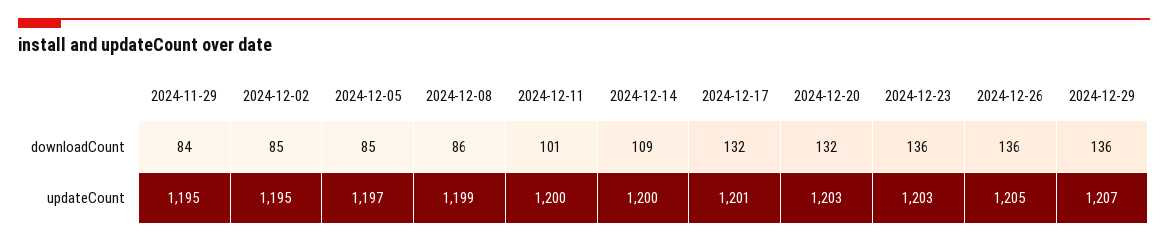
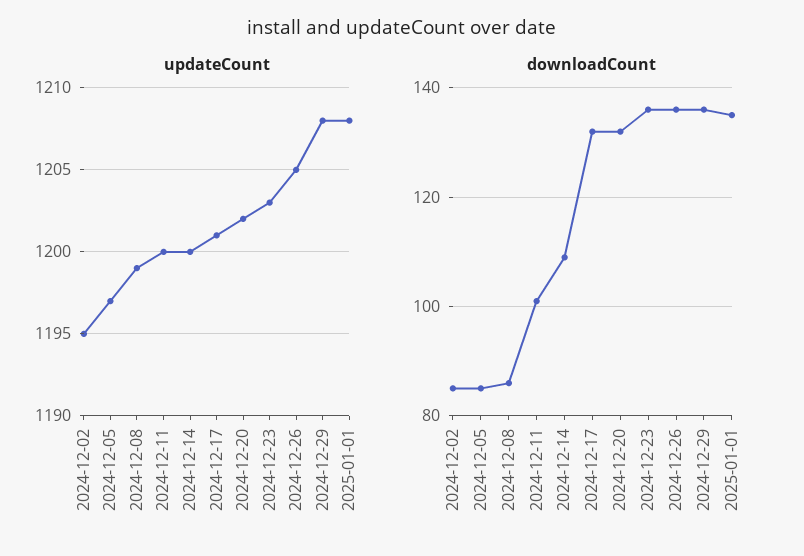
downloadCount, 2024-11-29: 84 -> none
updateCount, 2024-11-29: 1195 -> none
updateCount, 2024-12-20: 1203 -> 1202
updateCount, 2024-12-29: 1207 -> 1208
updateCount, 2025-01-01: none -> 1208
downloadCount, 2025-01-01: none -> 135

